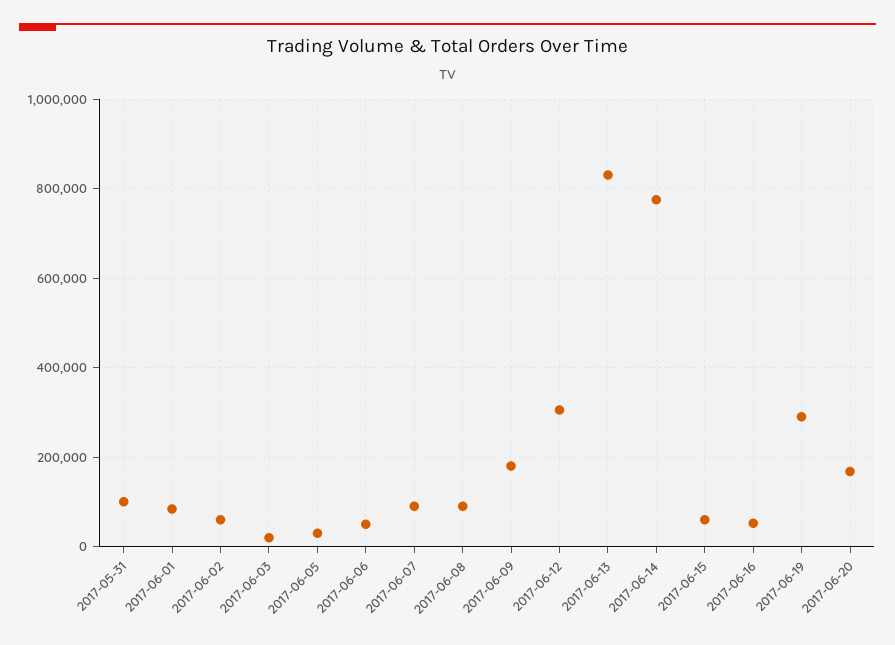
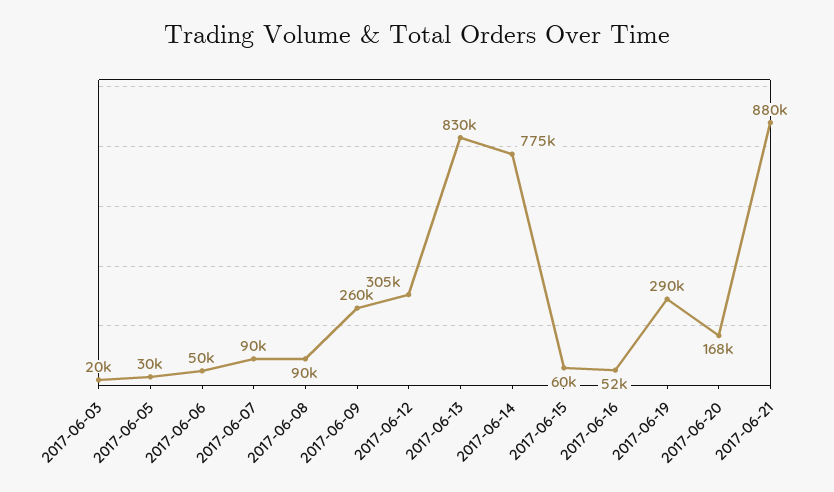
2017-05-31: 100000 -> none
2017-06-01: 80000 -> none
2017-06-02: 60000 -> none
2017-06-09: 180000 -> 260000
2017-06-21: none -> 880000

